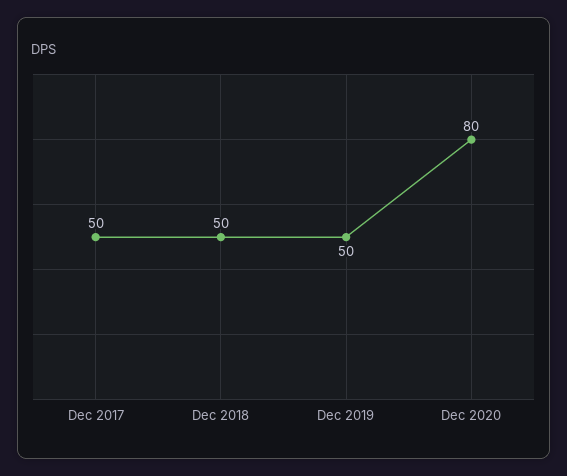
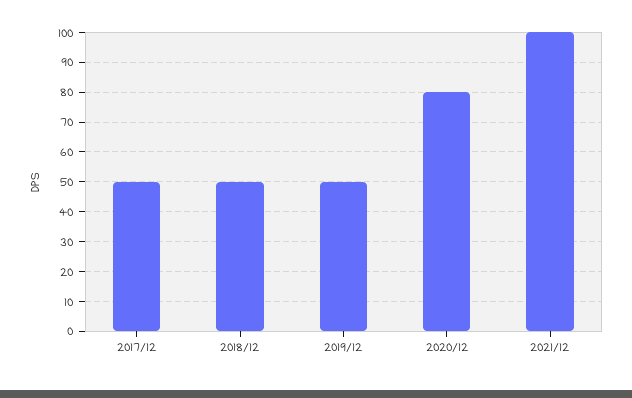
2021/12: none -> 100

